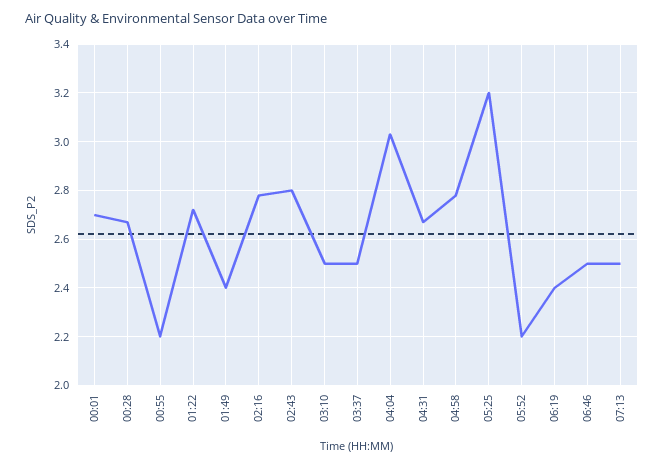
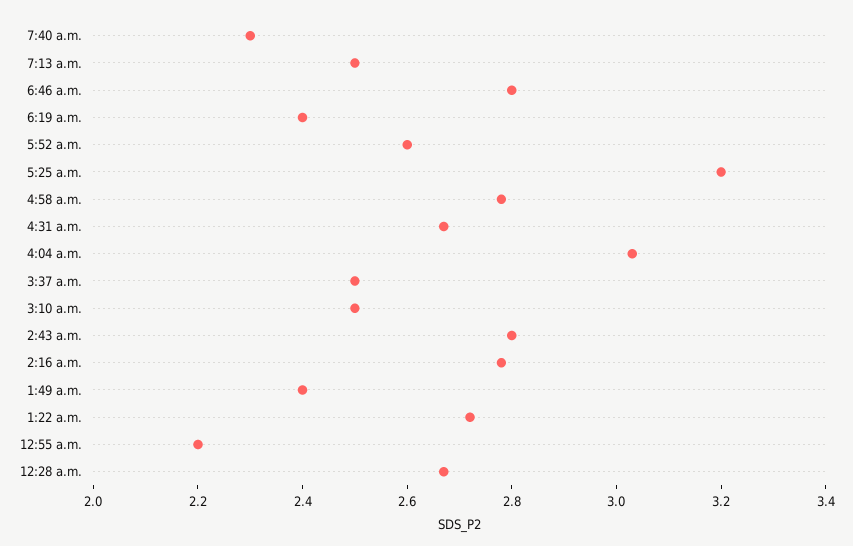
00:01: 2.7 -> none
05:52: 2.2 -> 2.6
06:46: 2.5 -> 2.8
7:40 a.m.: none -> 2.3

